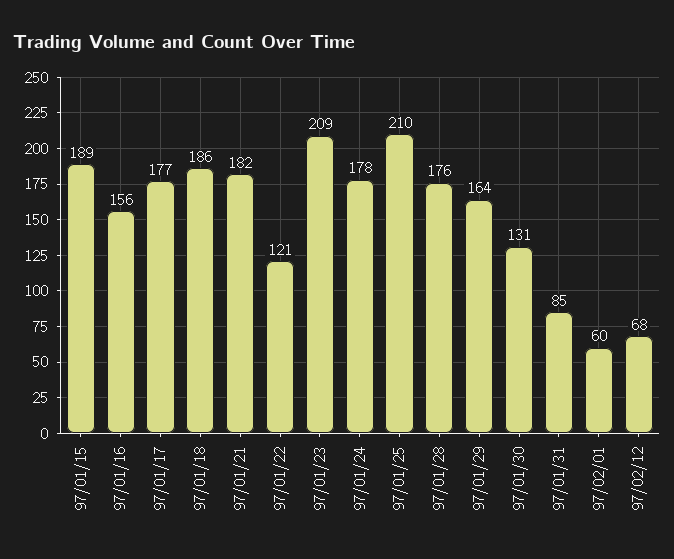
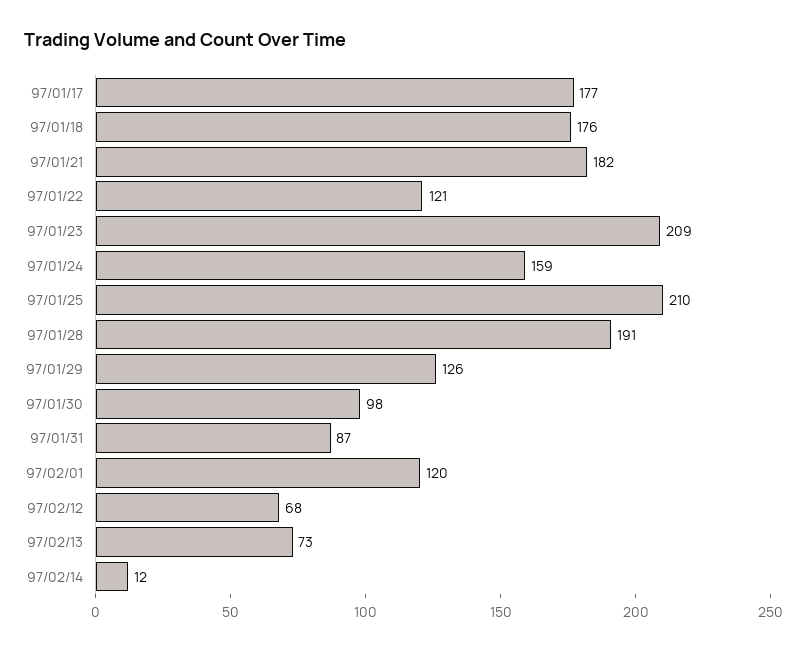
97/01/15: 189 -> none
97/01/16: 156 -> none
97/01/18: 186 -> 176
97/01/24: 178 -> 159
97/01/28: 176 -> 191
97/01/29: 164 -> 126
97/01/30: 131 -> 98
97/01/31: 85 -> 87
97/02/01: 60 -> 120
97/02/13: none -> 73
97/02/14: none -> 12

